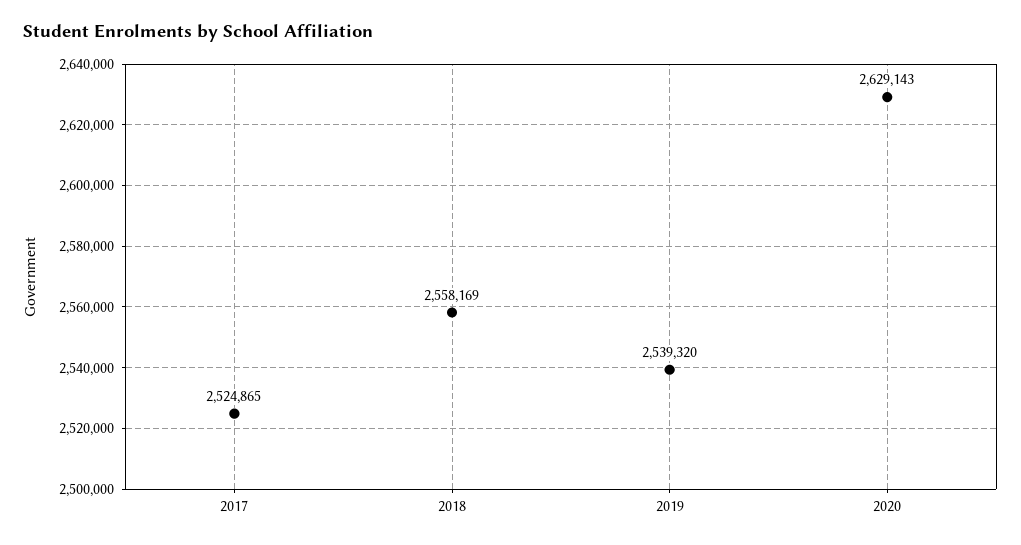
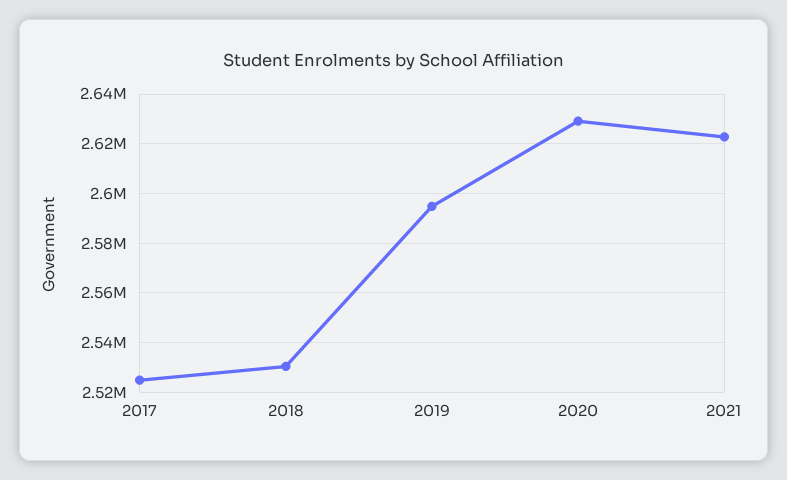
2018: 2558169 -> 2530000
2019: 2539320 -> 2595000
2021: none -> 2622500

